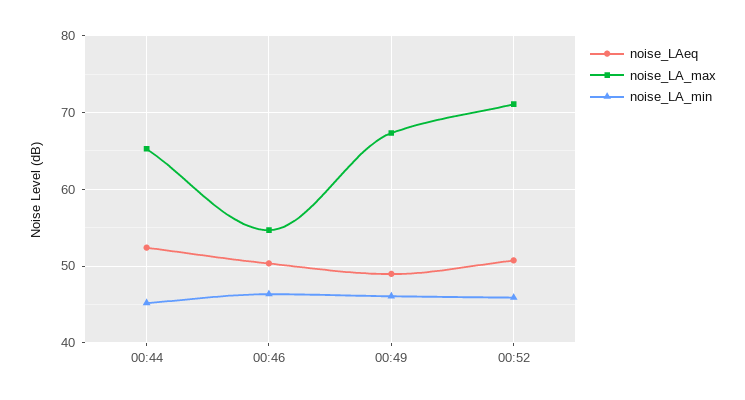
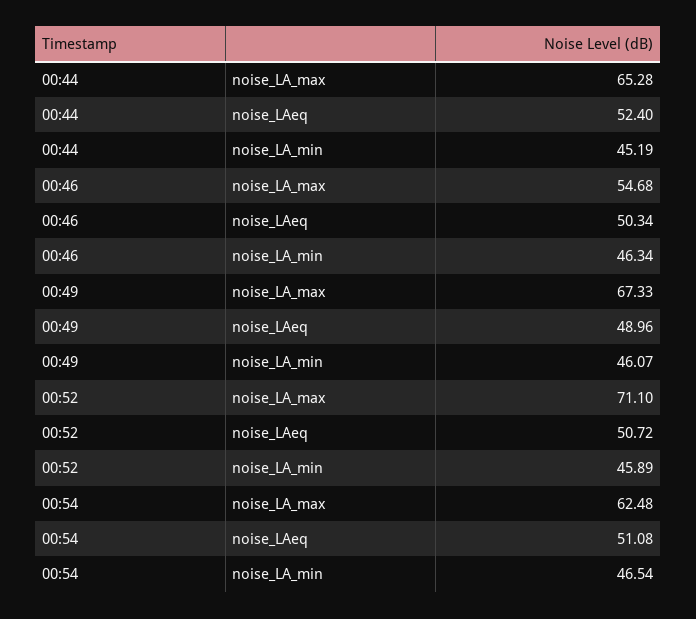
noise_LA_max, 00:54: none -> 62.48
noise_LAeq, 00:54: none -> 51.08
noise_LA_min, 00:54: none -> 46.54

